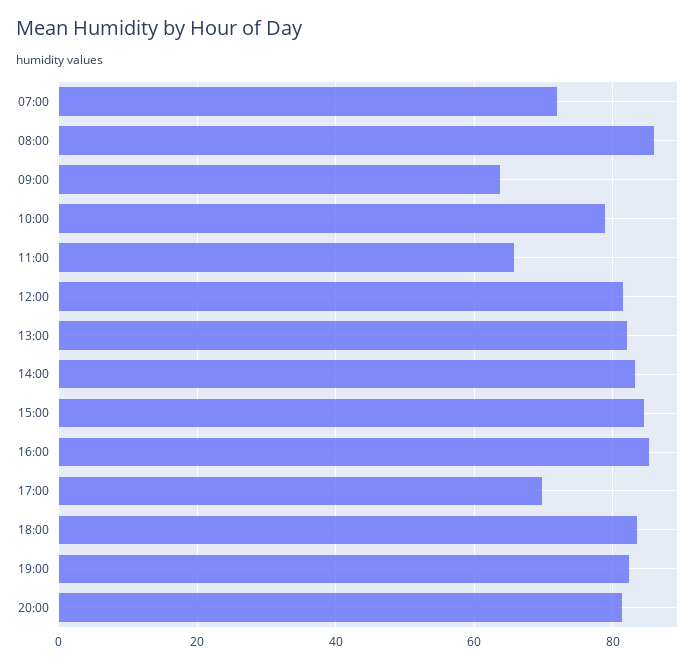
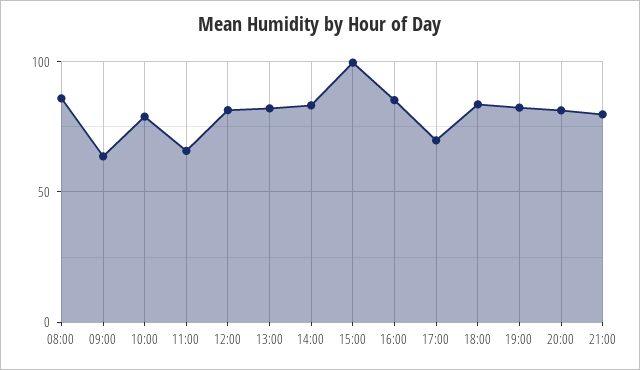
07:00: 72 -> none
15:00: 84 -> 100
21:00: none -> 80

